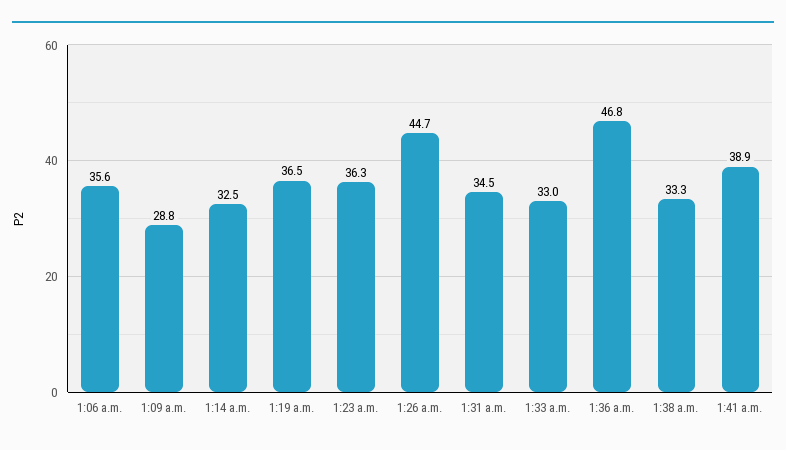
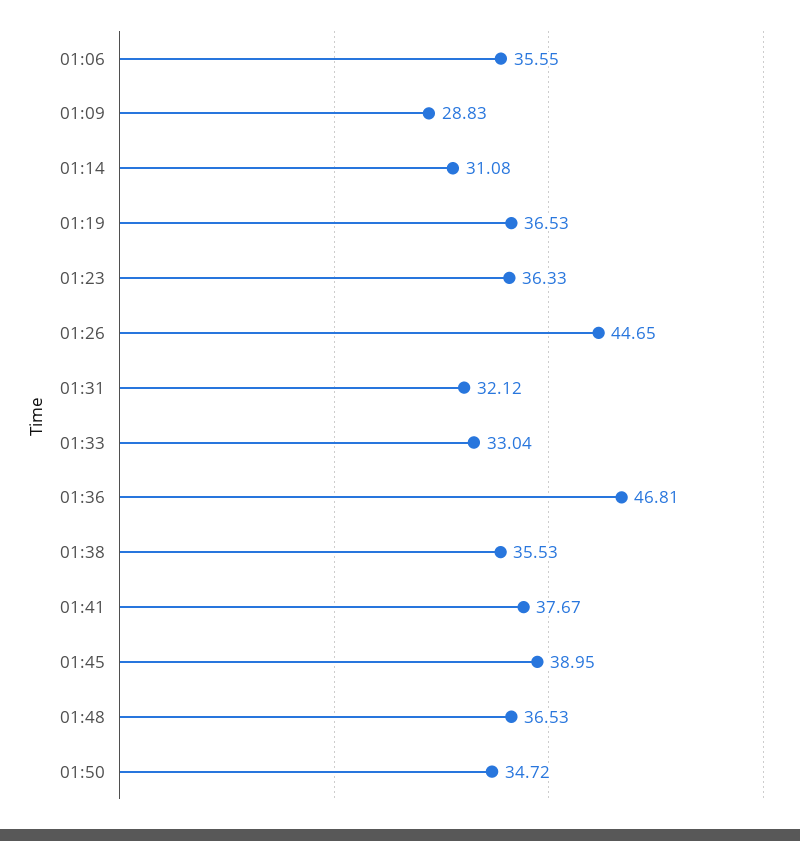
1:14 a.m.: 32.5 -> 31.08
1:31 a.m.: 34.5 -> 32.12
1:38 a.m.: 33.3 -> 35.53
1:41 a.m.: 38.9 -> 37.67
01:45: none -> 38.95
01:48: none -> 36.53
01:50: none -> 34.72

